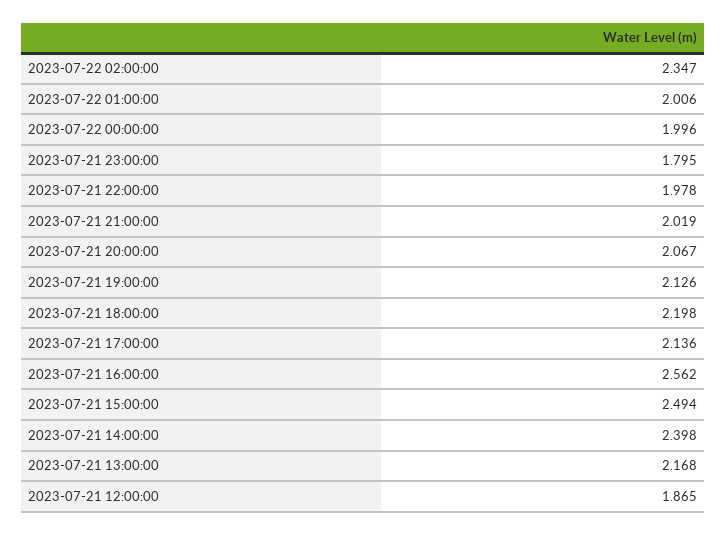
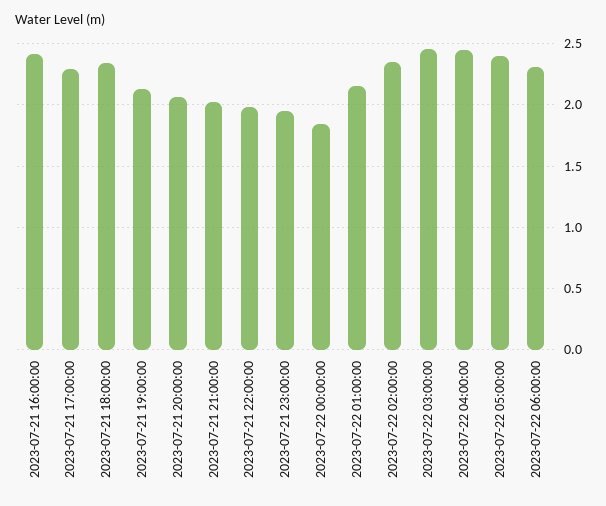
2023-07-22 01:00:00: 2.006 -> 2.15
2023-07-22 00:00:00: 1.996 -> 1.85
2023-07-21 23:00:00: 1.795 -> 1.95
2023-07-21 18:00:00: 2.198 -> 2.35
2023-07-21 17:00:00: 2.136 -> 2.3
2023-07-21 16:00:00: 2.562 -> 2.4
2023-07-21 15:00:00: 2.494 -> none
2023-07-21 14:00:00: 2.398 -> none
2023-07-21 13:00:00: 2.168 -> none
2023-07-21 12:00:00: 1.865 -> none
2023-07-22 03:00:00: none -> 2.45
2023-07-22 04:00:00: none -> 2.45
2023-07-22 05:00:00: none -> 2.4
2023-07-22 06:00:00: none -> 2.3

